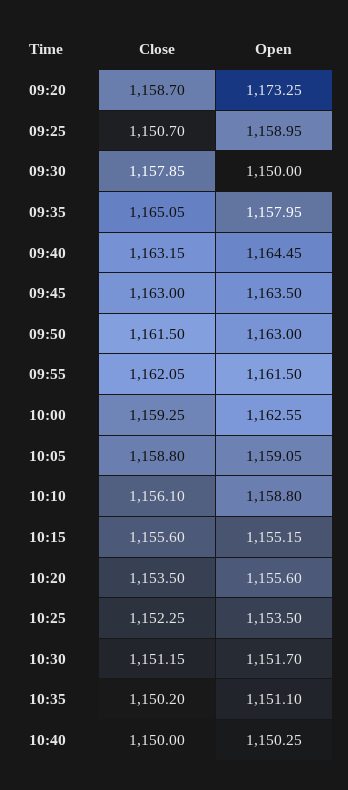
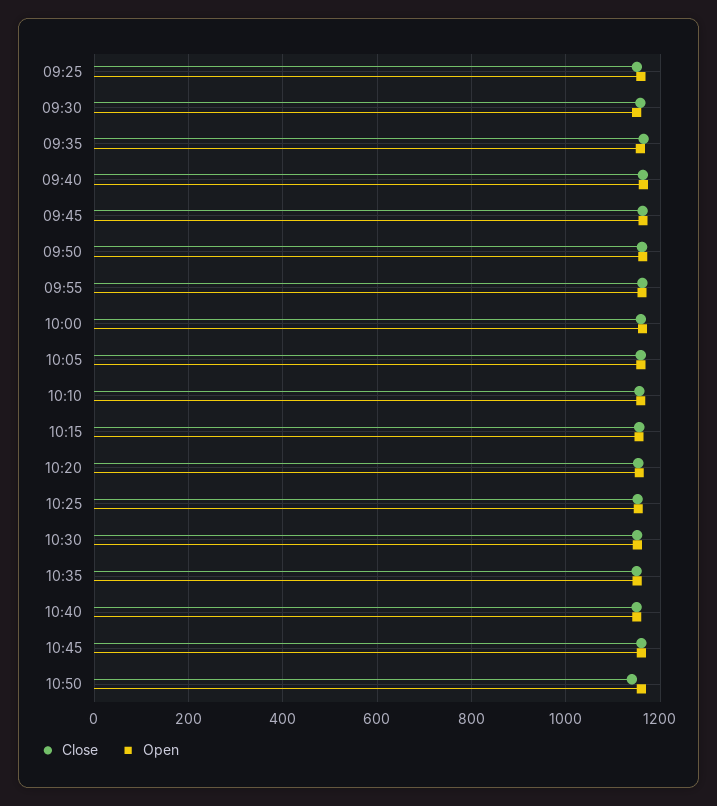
Close, 09:20: 1158.7 -> none
Open, 09:20: 1173.25 -> none
Close, 10:45: none -> 1160
Open, 10:45: none -> 1160
Close, 10:50: none -> 1140
Open, 10:50: none -> 1160

